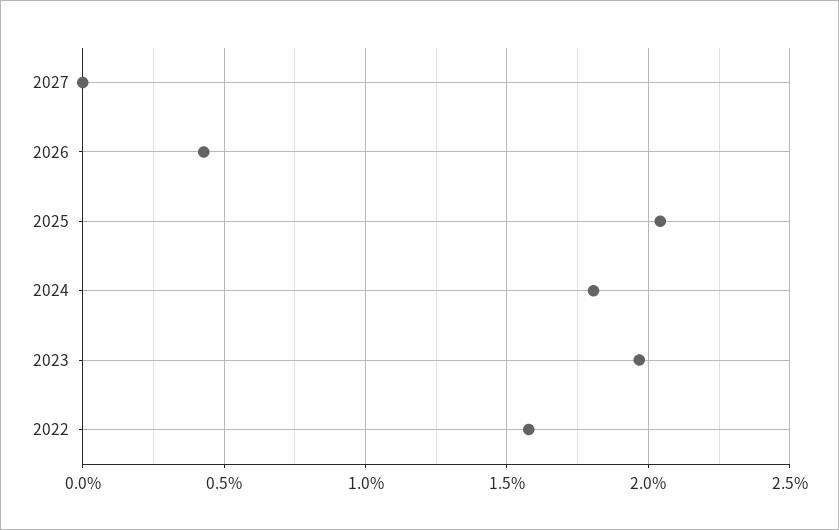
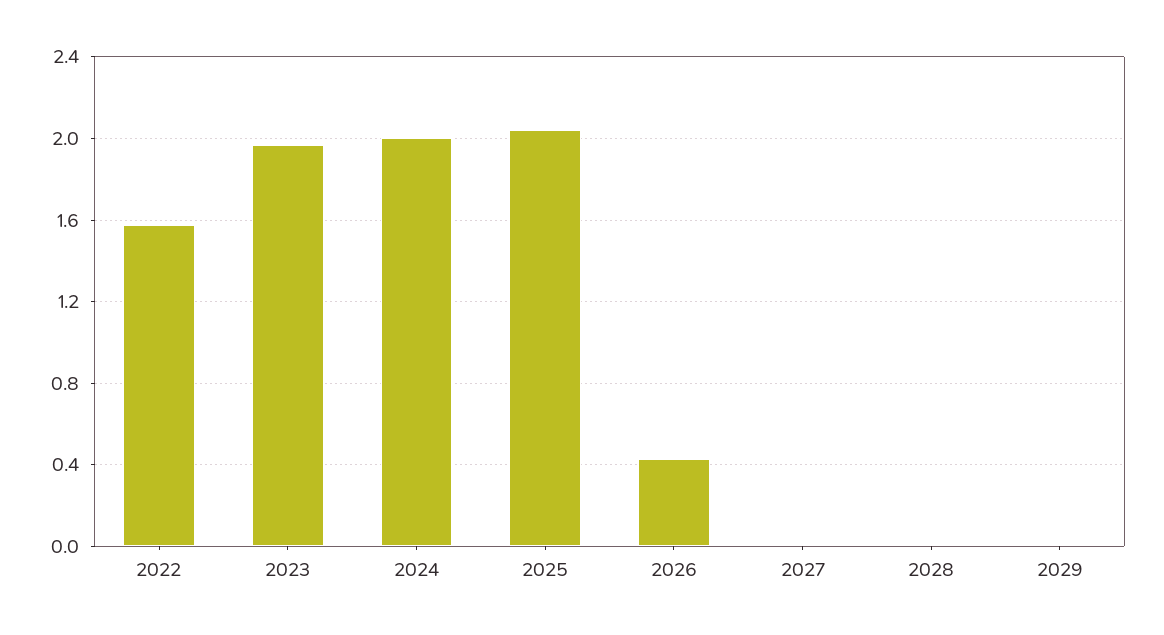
2024: 1.8 -> 2
2028: none -> 0
2029: none -> 0

